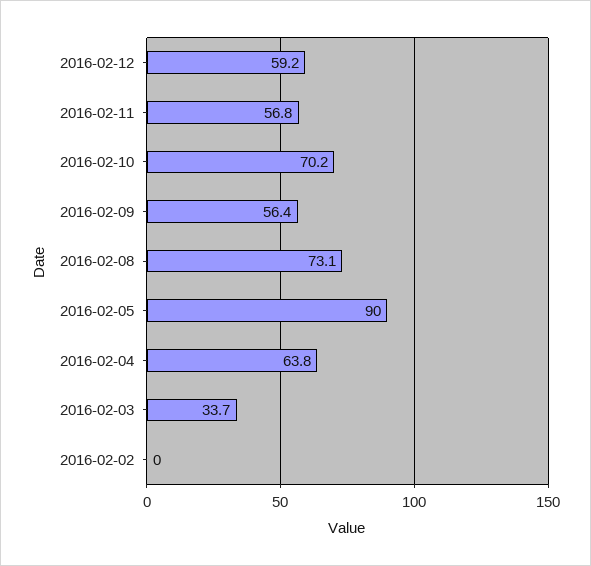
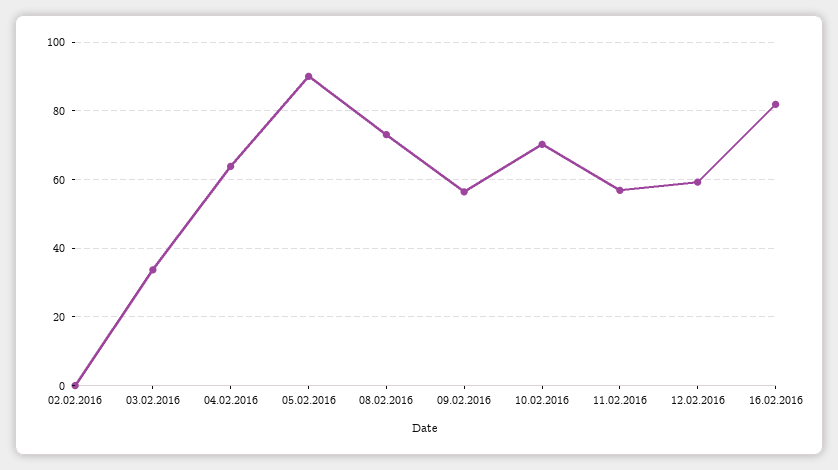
16.02.2016: none -> 82

